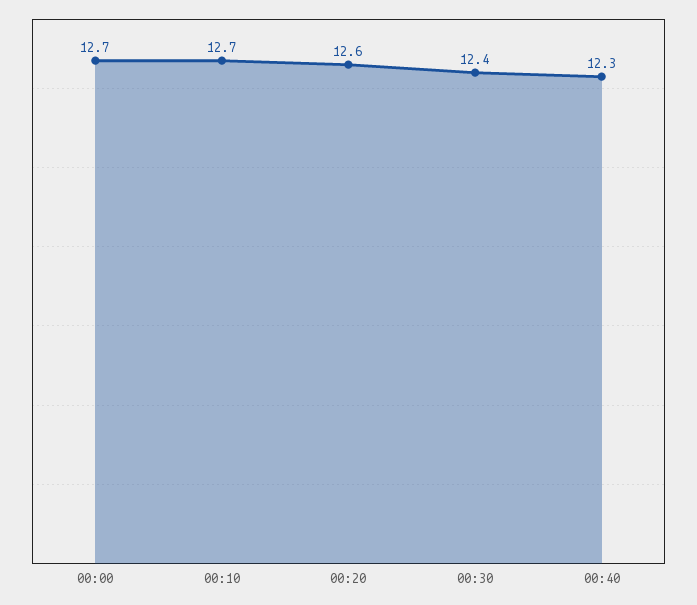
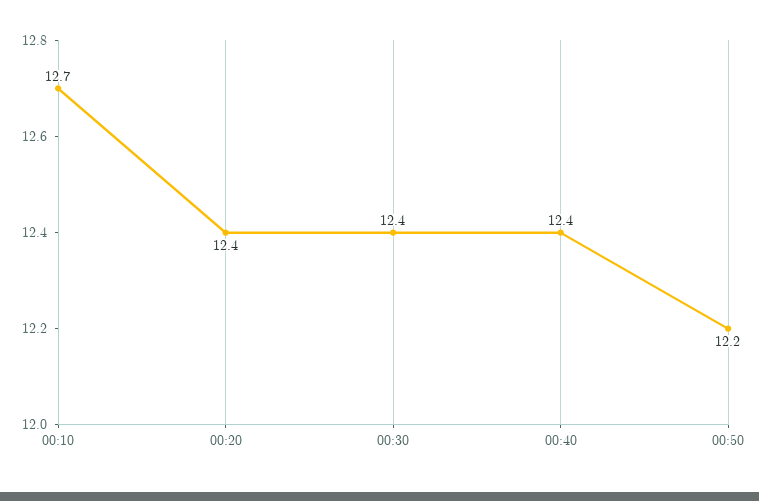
00:00: 12.7 -> none
00:20: 12.6 -> 12.4
00:40: 12.3 -> 12.4
00:50: none -> 12.2

